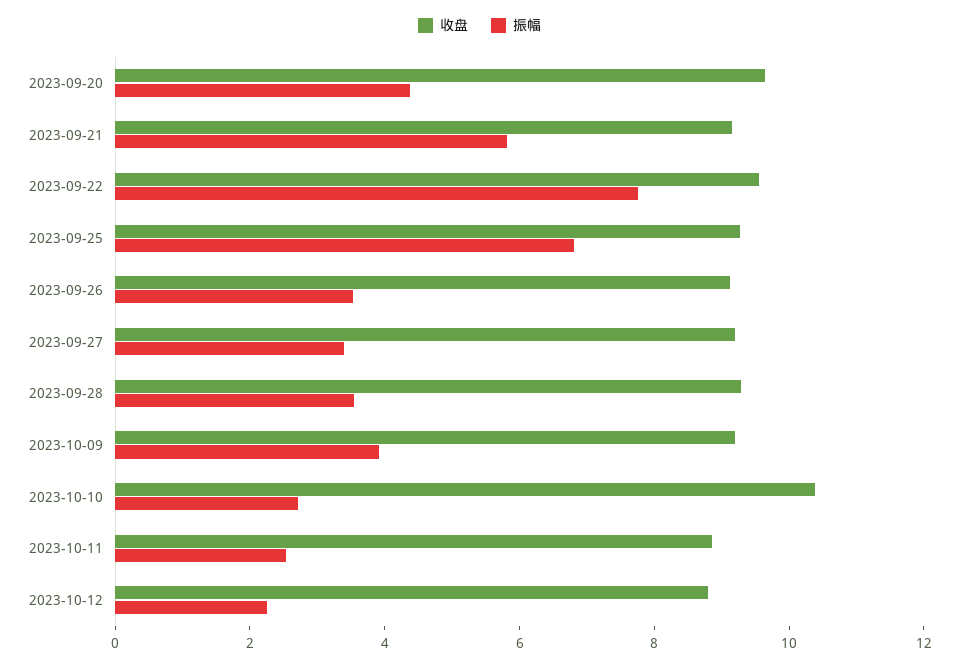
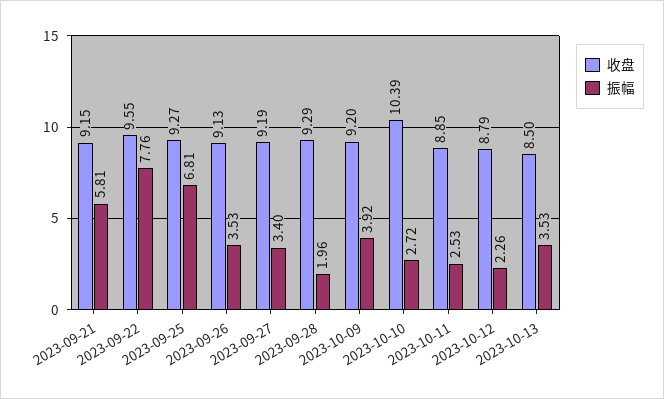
收盘, 2023-09-20: 9.5 -> none
振幅, 2023-09-20: 4.5 -> none
振幅, 2023-09-28: 3.5 -> 1.96
收盘, 2023-10-13: none -> 8.5
振幅, 2023-10-13: none -> 3.53

